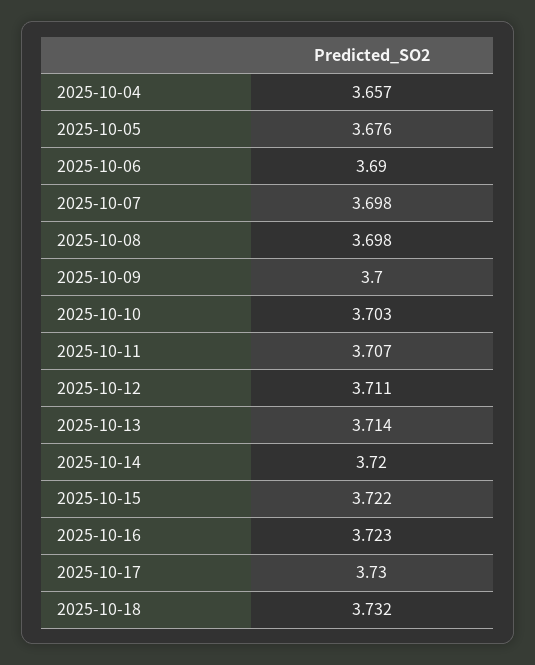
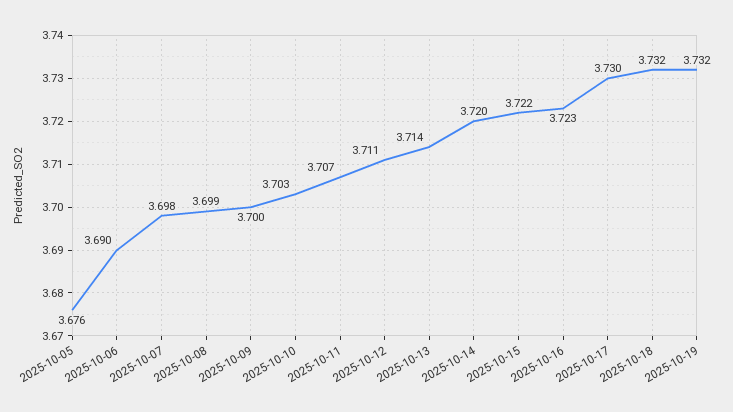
2025-10-04: 3.657 -> none
2025-10-08: 3.698 -> 3.699
2025-10-19: none -> 3.732

